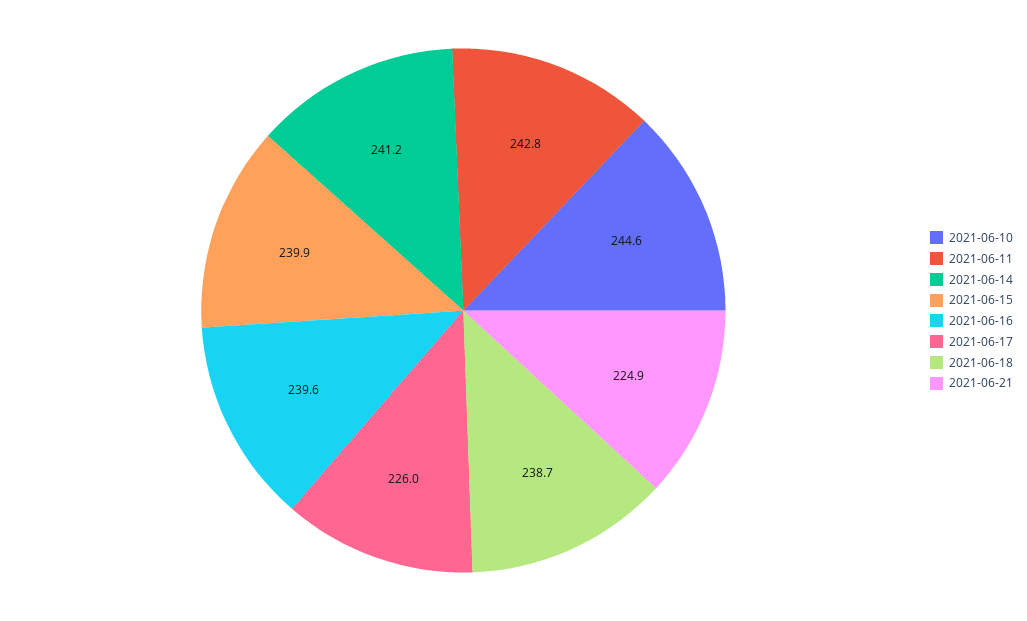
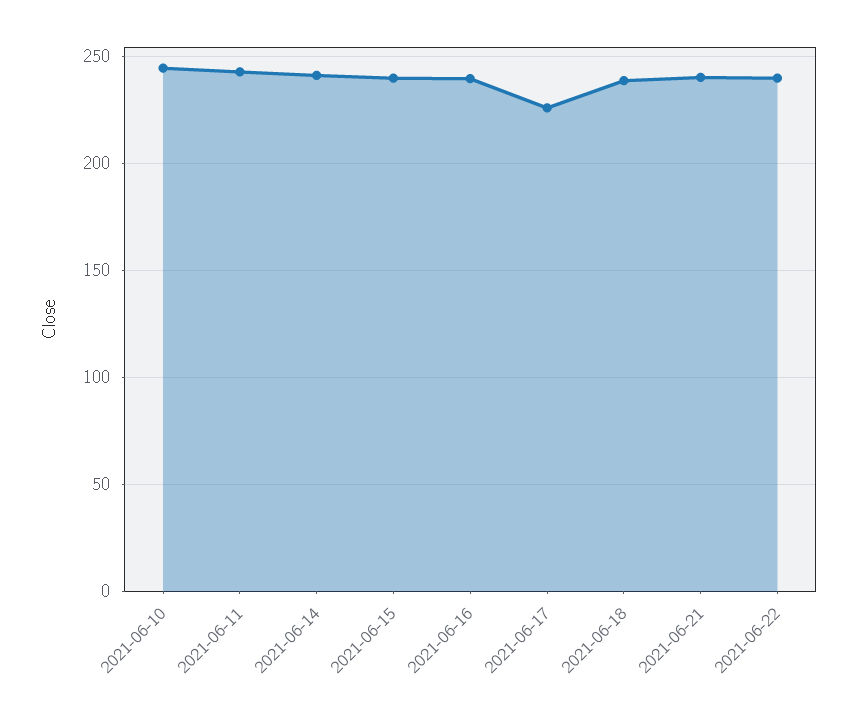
2021-06-21: 224.9 -> 240
2021-06-22: none -> 240

